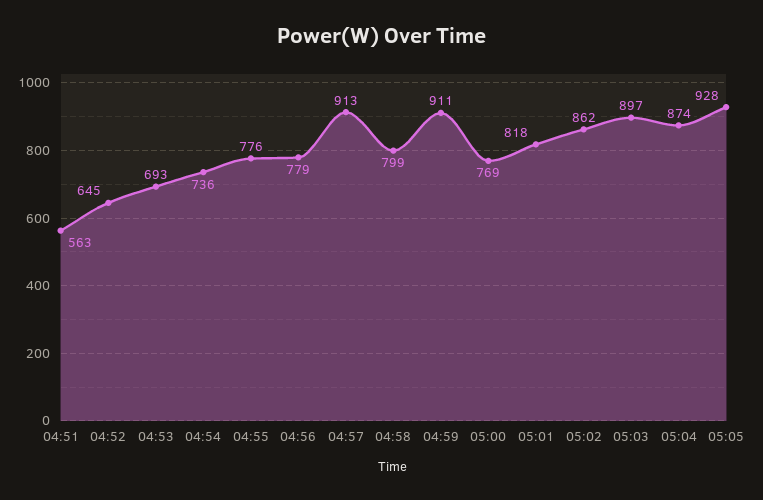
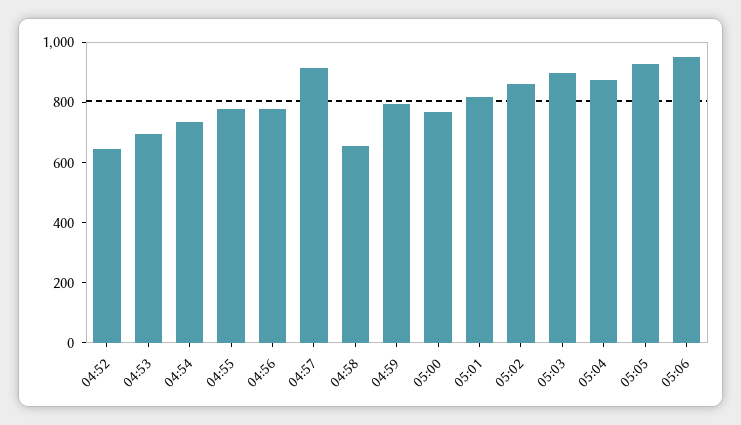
04:51: 563 -> none
04:58: 799 -> 650
04:59: 911 -> 800
05:06: none -> 950

